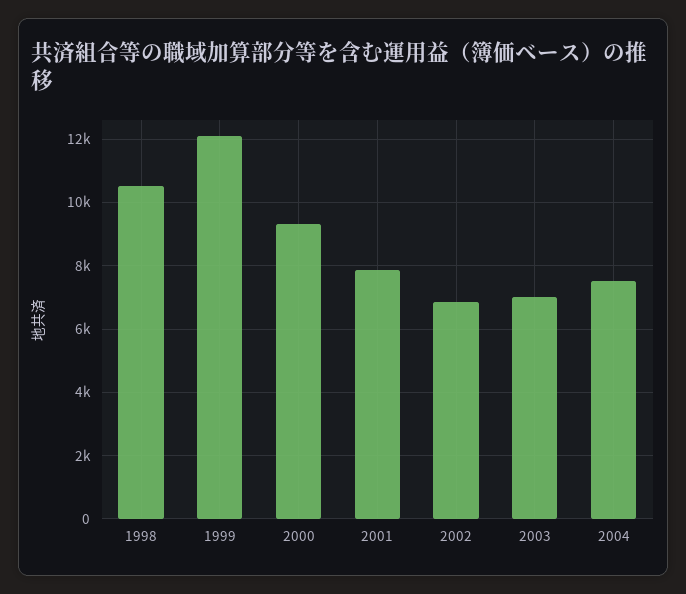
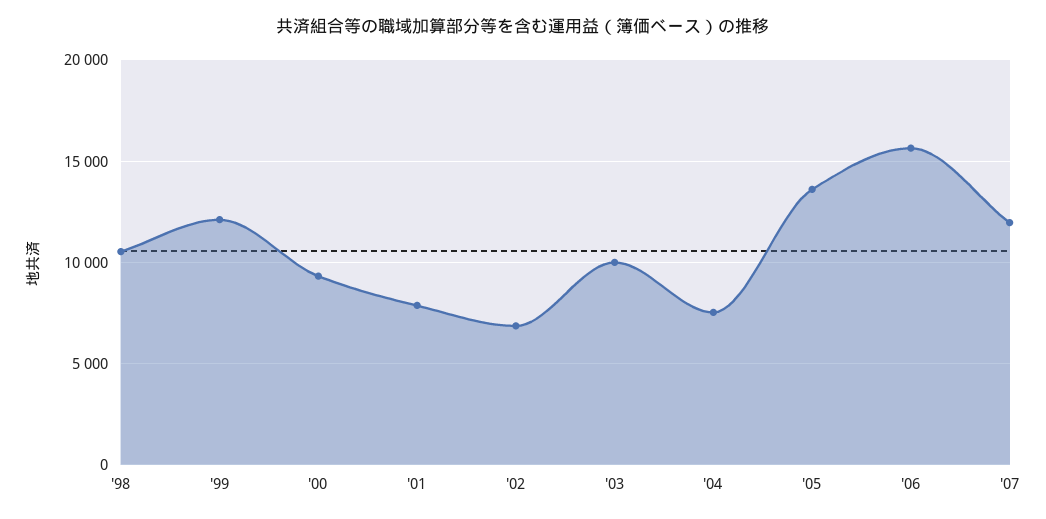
2003: 7000 -> 10000
'05: none -> 13500
'06: none -> 15500
'07: none -> 12000

